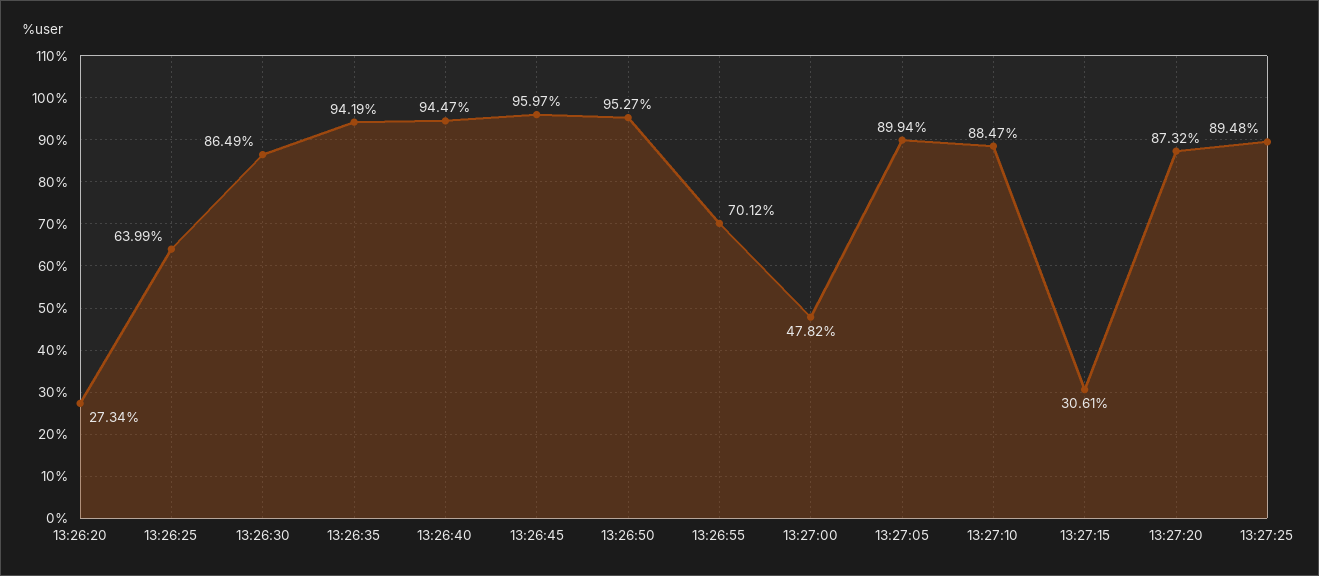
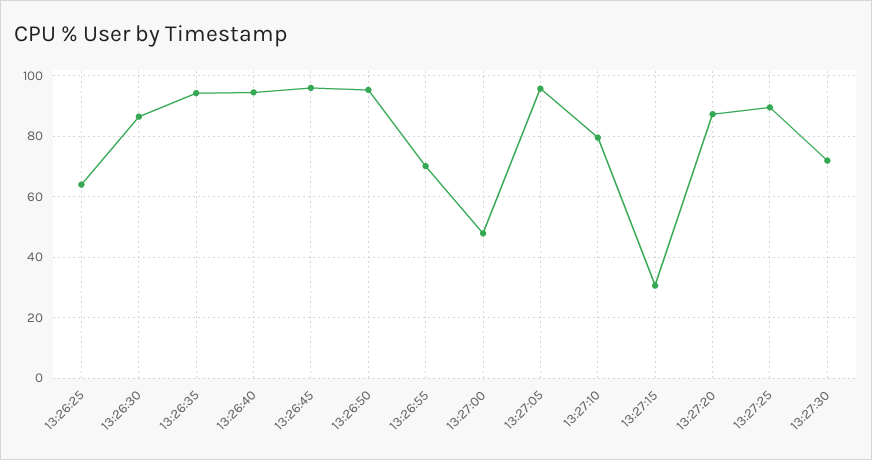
13:26:20: 27.34 -> none
13:27:05: 89.94 -> 96
13:27:10: 88.47 -> 80
13:27:30: none -> 72

